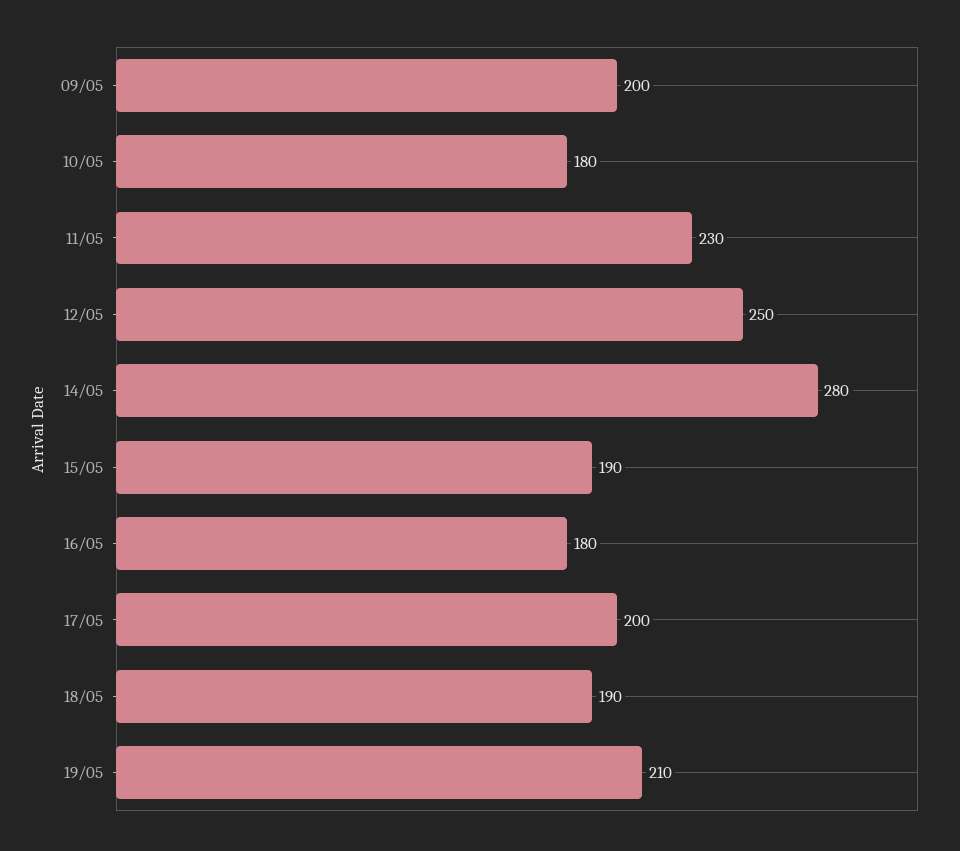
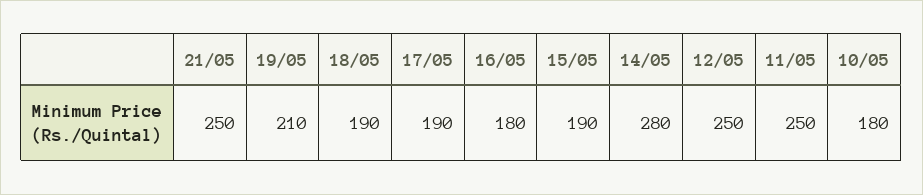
09/05: 200 -> none
11/05: 230 -> 250
17/05: 200 -> 190
21/05: none -> 250

